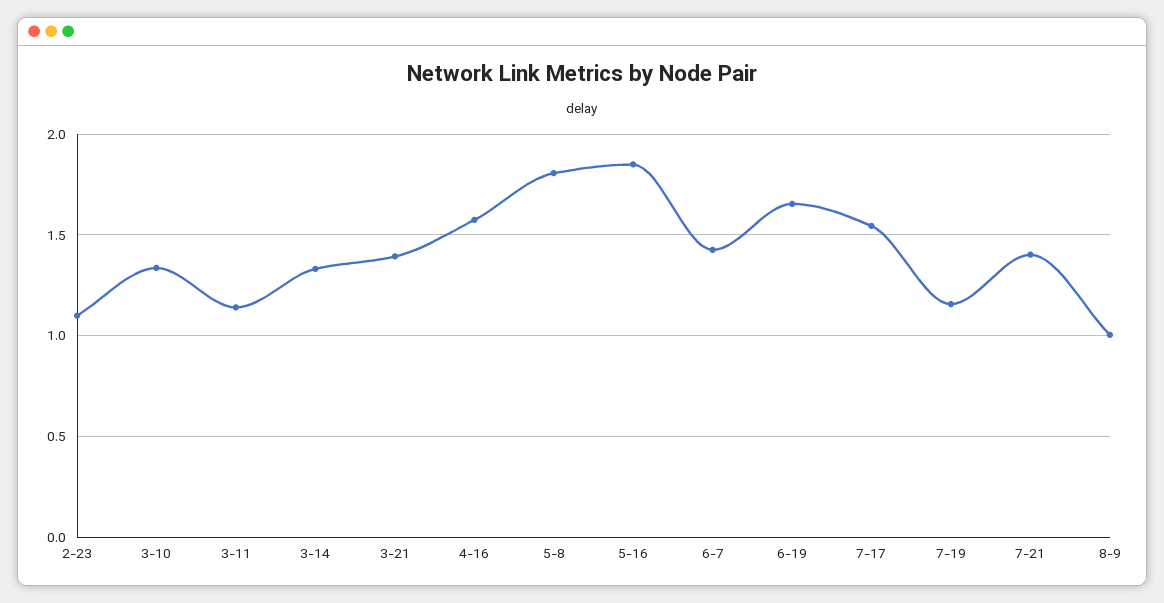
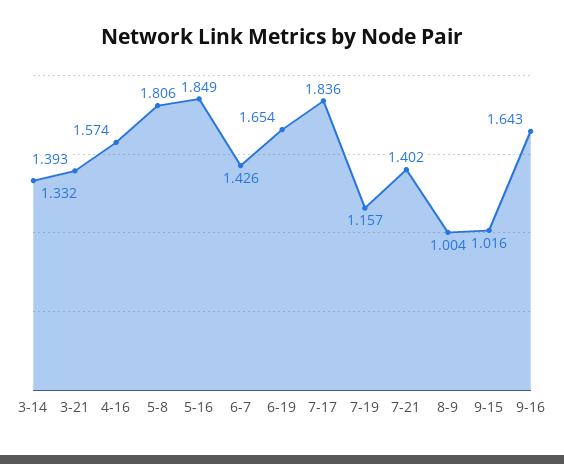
2-23: 1.1 -> none
3-10: 1.35 -> none
3-11: 1.15 -> none
7-17: 1.55 -> 1.836
9-15: none -> 1.016
9-16: none -> 1.643

